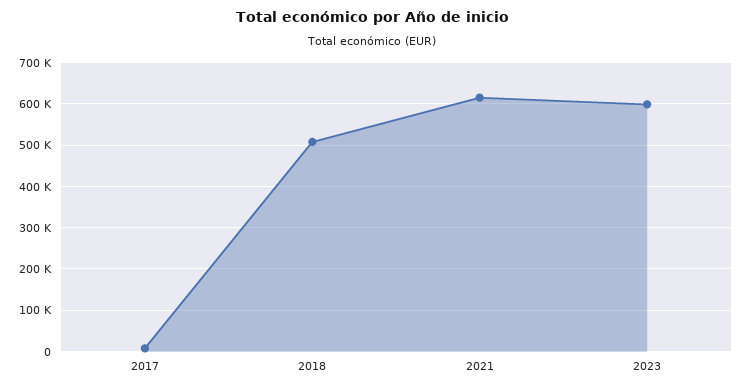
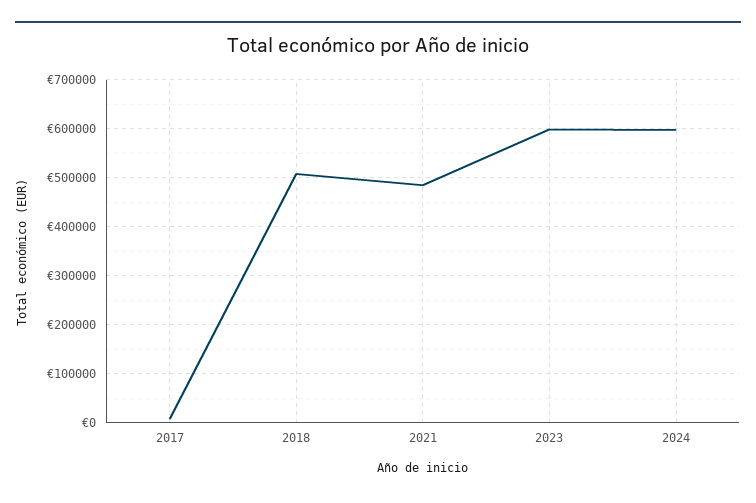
2021: 620000 -> 480000
2024: none -> 600000

